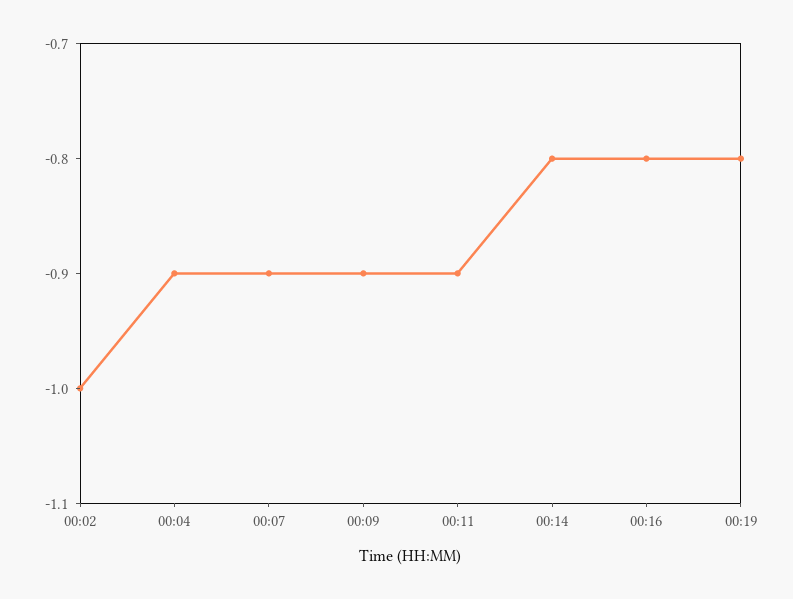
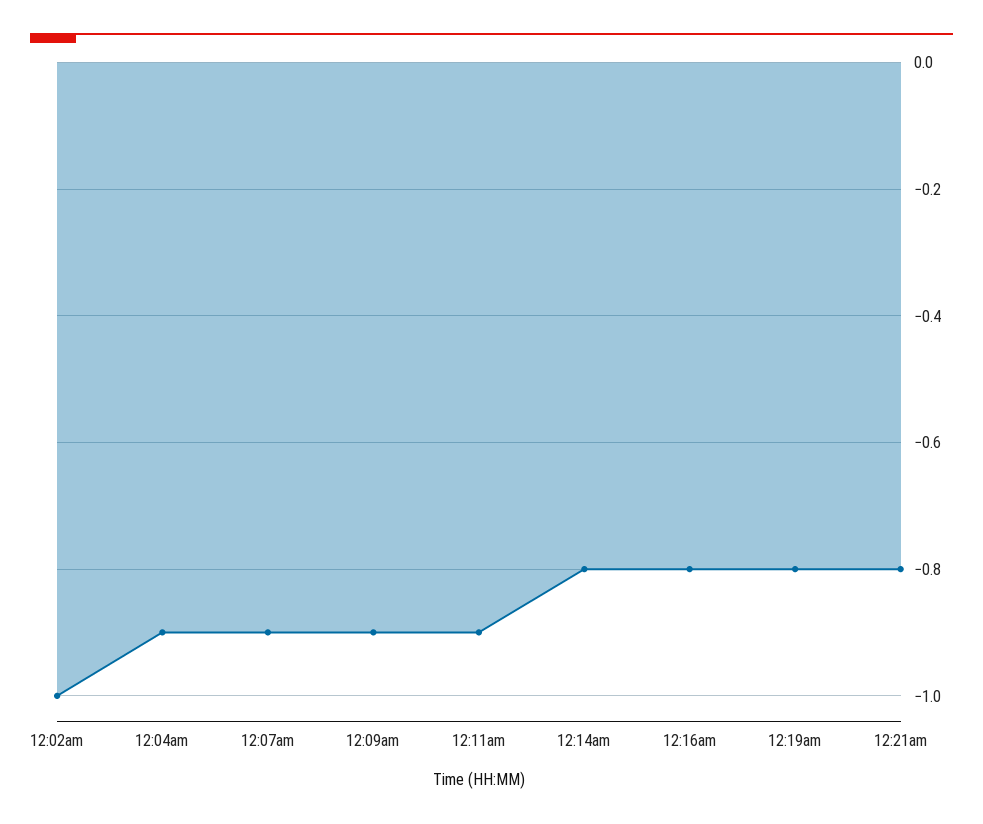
12:21am: none -> -0.8

